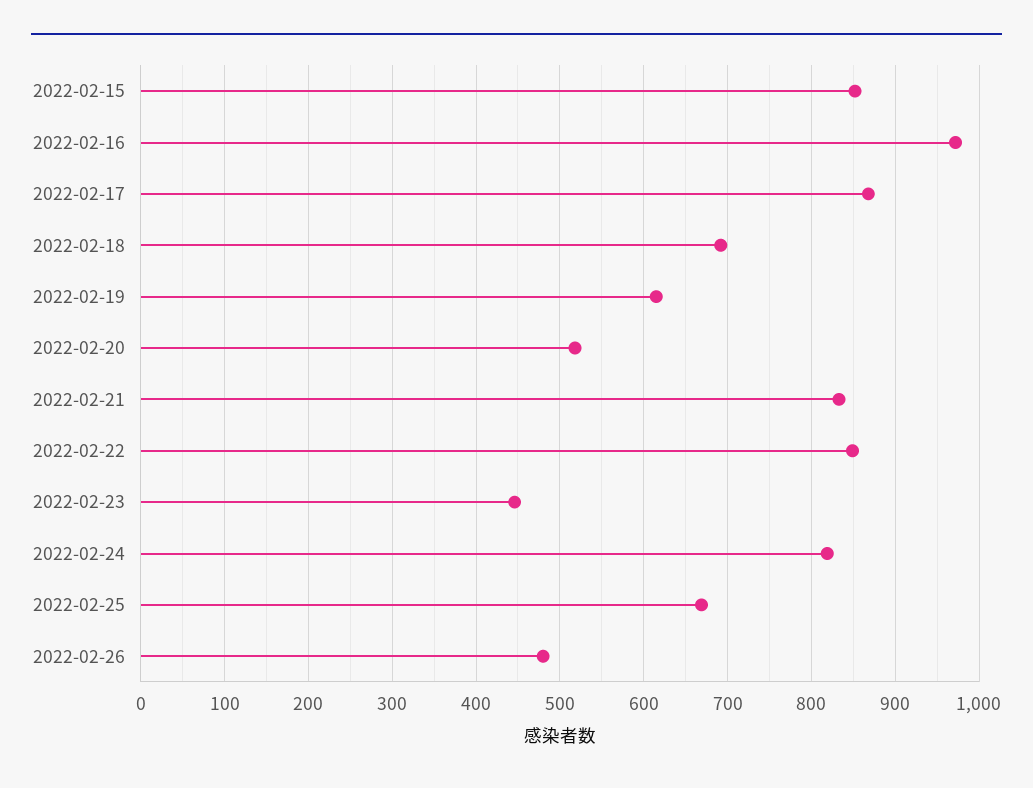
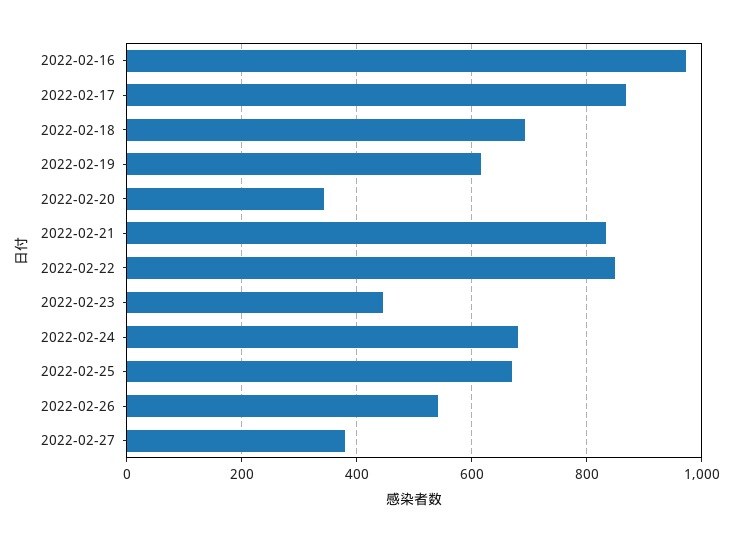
2022-02-15: 850 -> none
2022-02-20: 520 -> 340
2022-02-24: 820 -> 680
2022-02-26: 480 -> 540
2022-02-27: none -> 380

